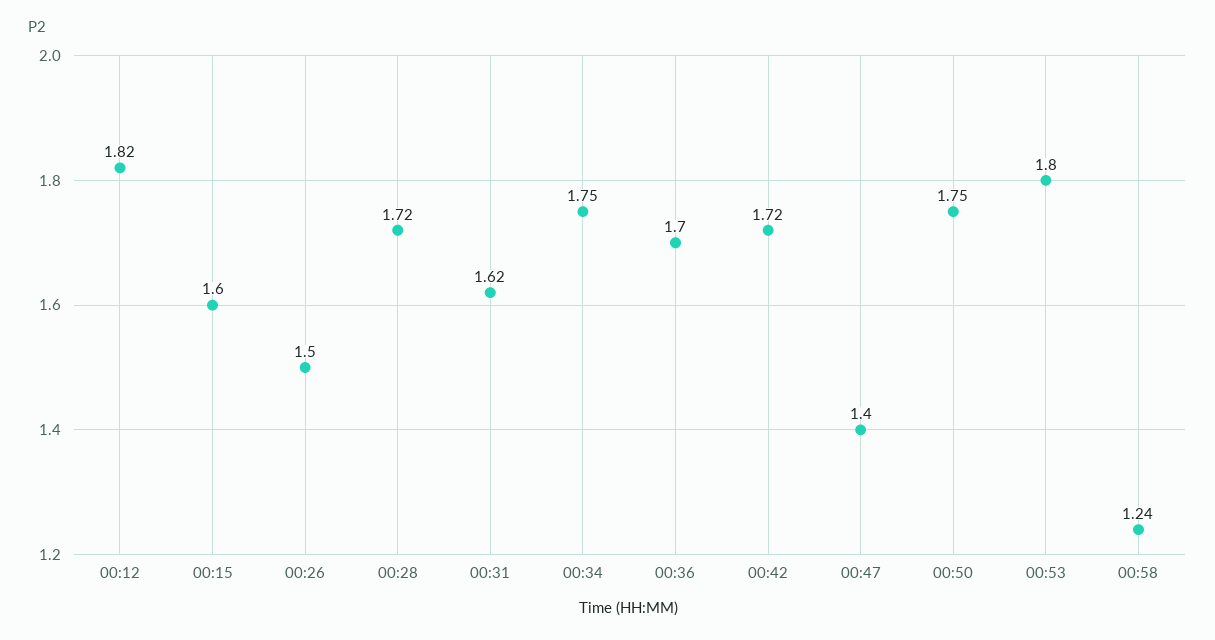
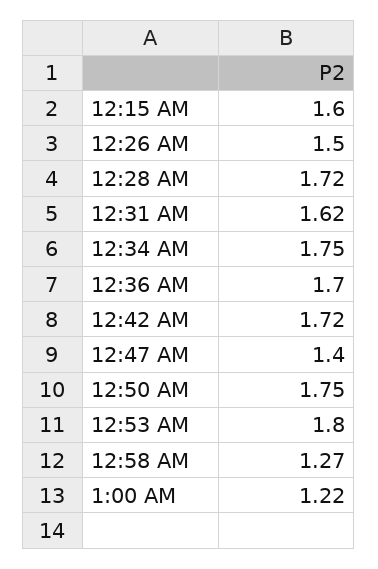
00:12: 1.82 -> none
00:58: 1.24 -> 1.27
1:00 AM: none -> 1.22

